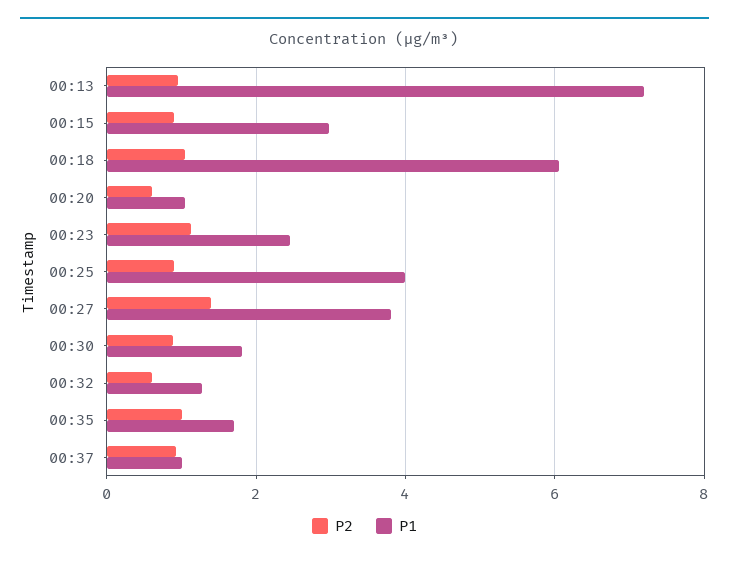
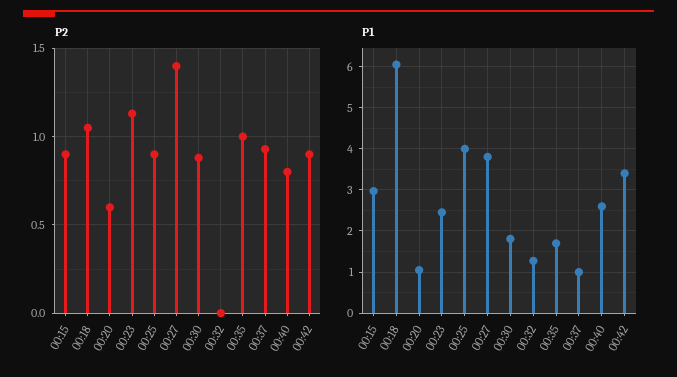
P2, 00:13: 1 -> none
P1, 00:13: 7.2 -> none
P2, 00:32: 0.6 -> 0
P2, 00:40: none -> 0.8
P2, 00:42: none -> 0.9
P1, 00:40: none -> 2.6
P1, 00:42: none -> 3.4

